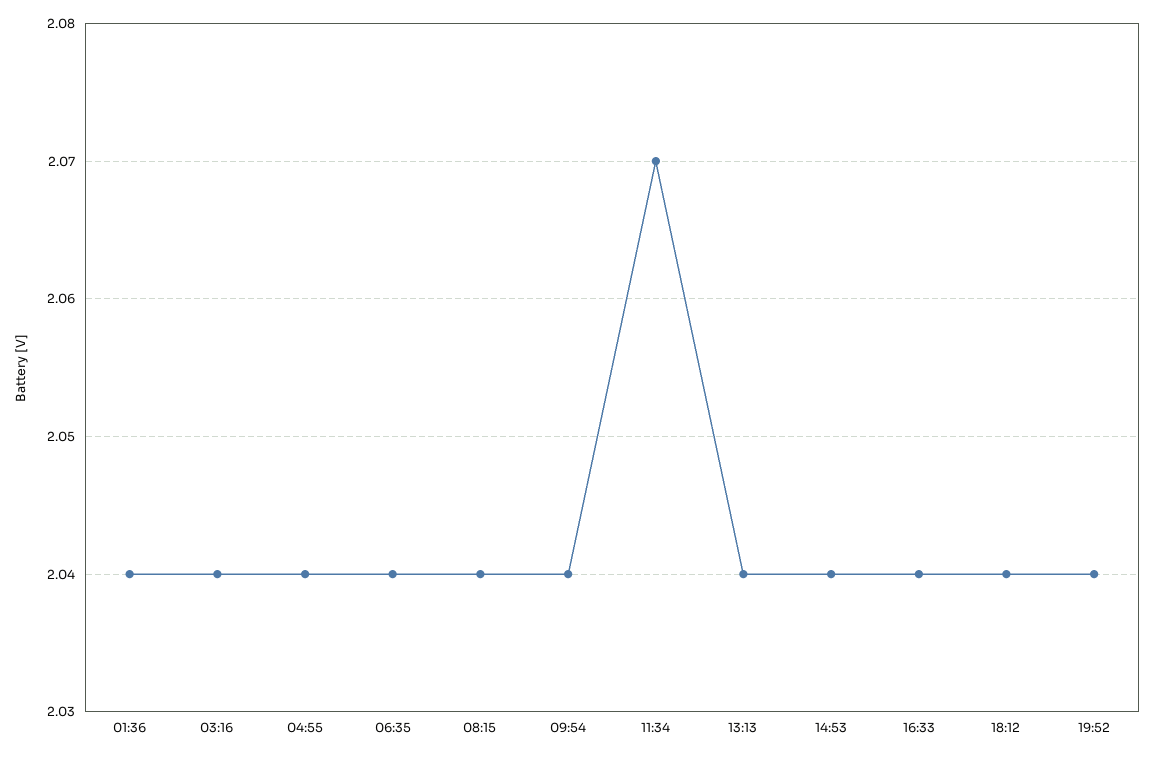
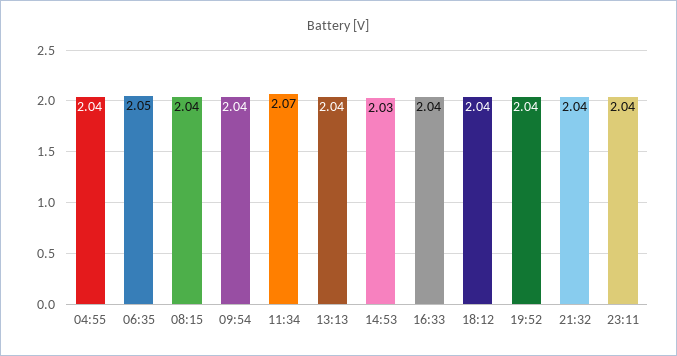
01:36: 2.04 -> none
03:16: 2.04 -> none
06:35: 2.04 -> 2.05
14:53: 2.04 -> 2.03
21:32: none -> 2.04
23:11: none -> 2.04

